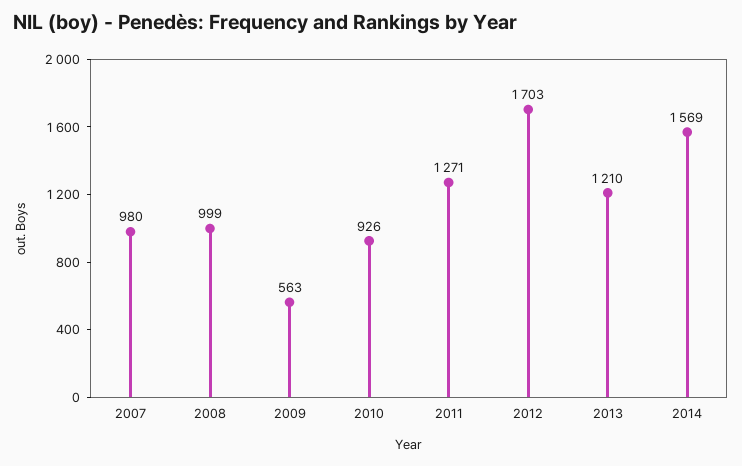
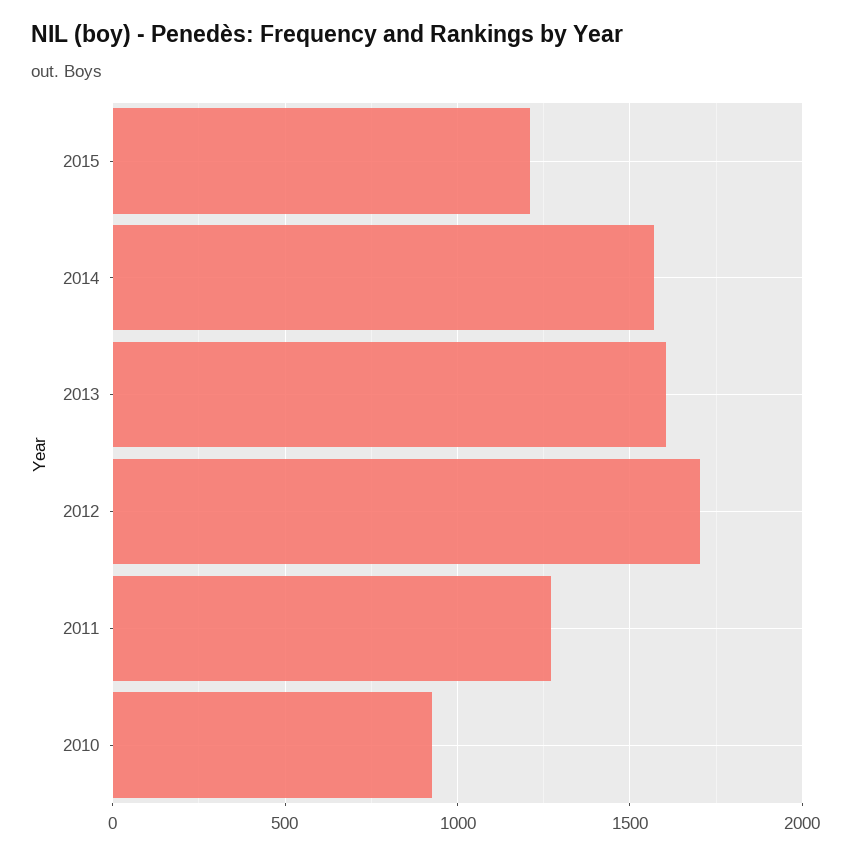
2007: 980 -> none
2008: 999 -> none
2009: 563 -> none
2013: 1210 -> 1600
2015: none -> 1200

